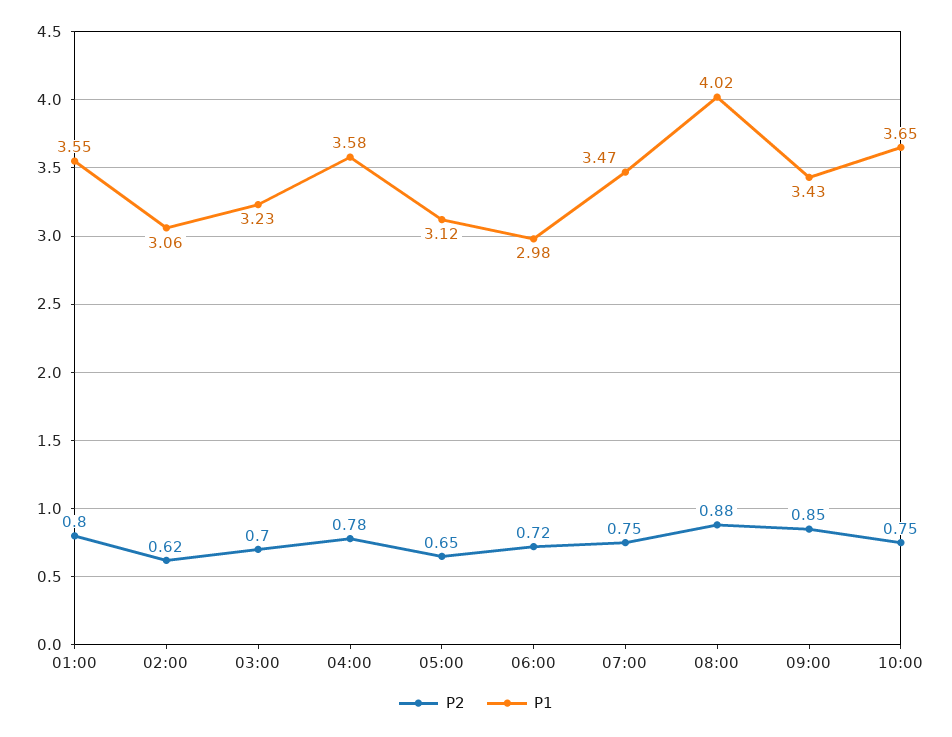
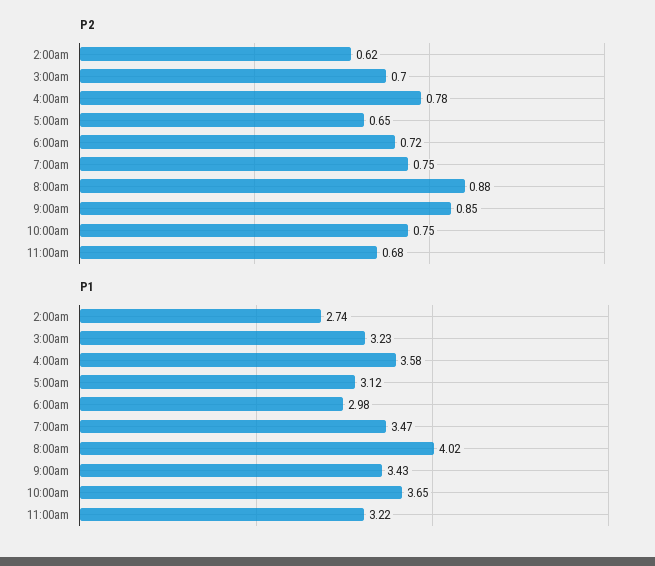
P2, 01:00: 0.8 -> none
P1, 01:00: 3.55 -> none
P1, 02:00: 3.06 -> 2.74
P2, 11:00am: none -> 0.68
P1, 11:00am: none -> 3.22

